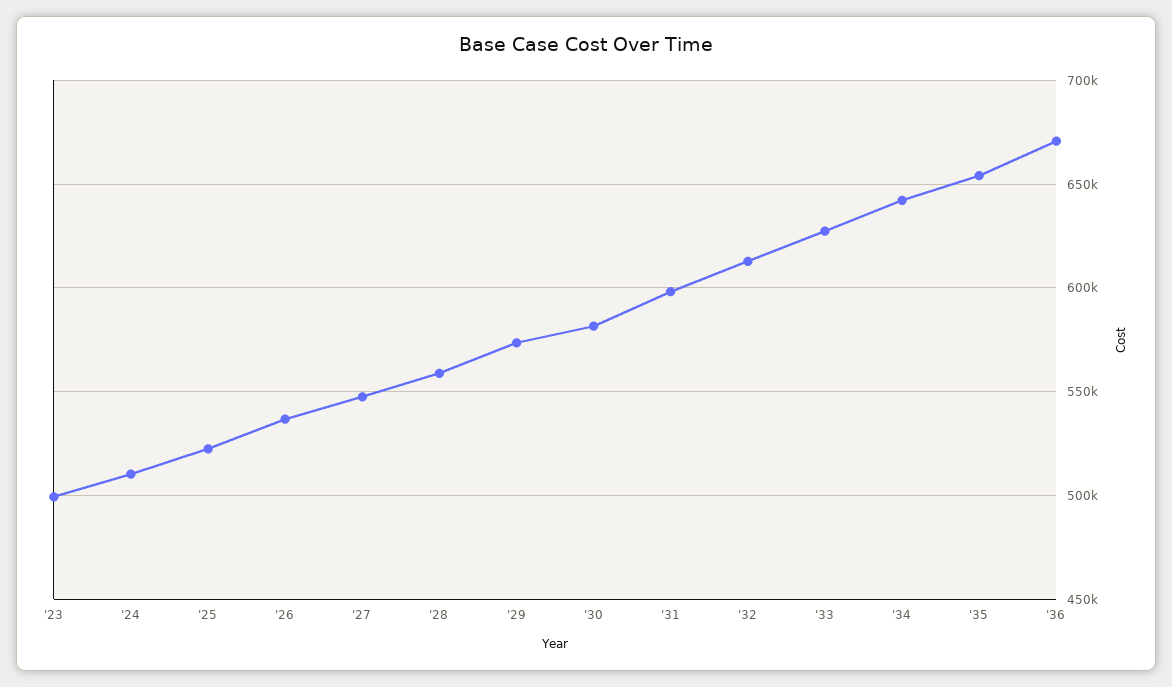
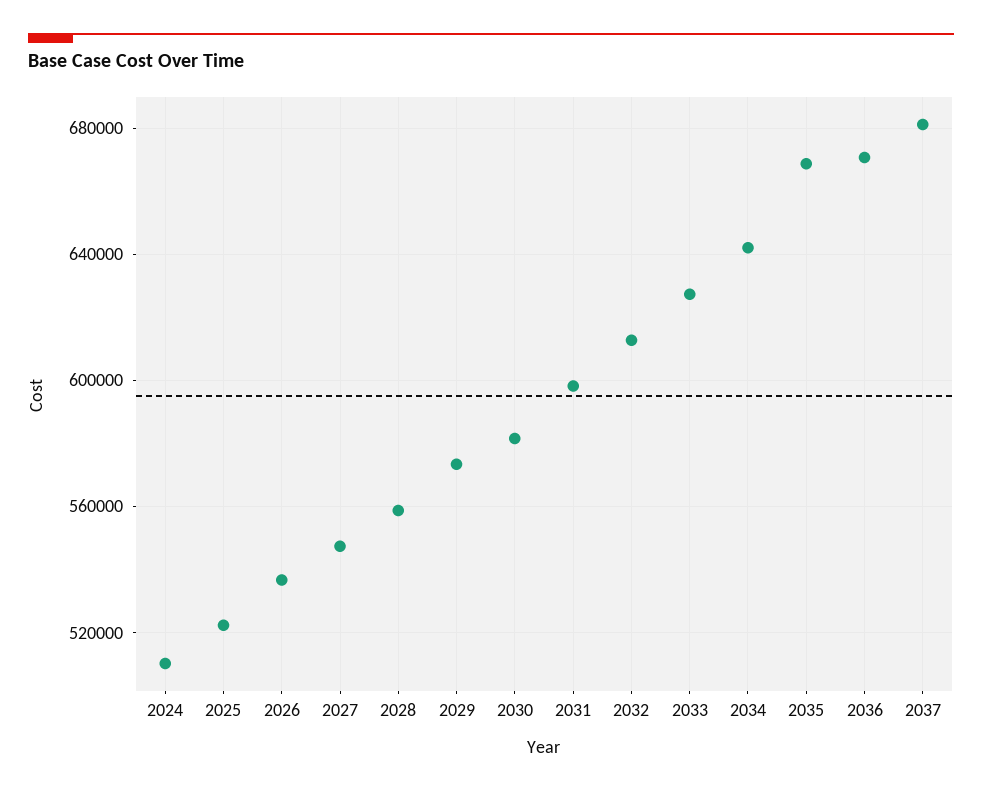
'23: 500000 -> none
'35: 655000 -> 670000
2037: none -> 680000

